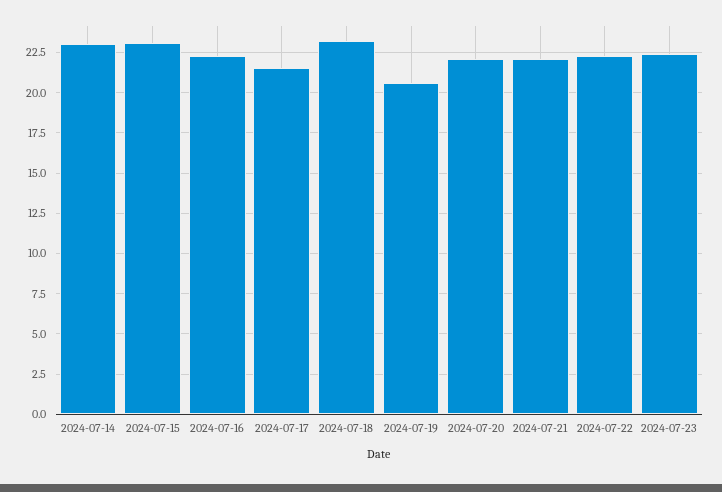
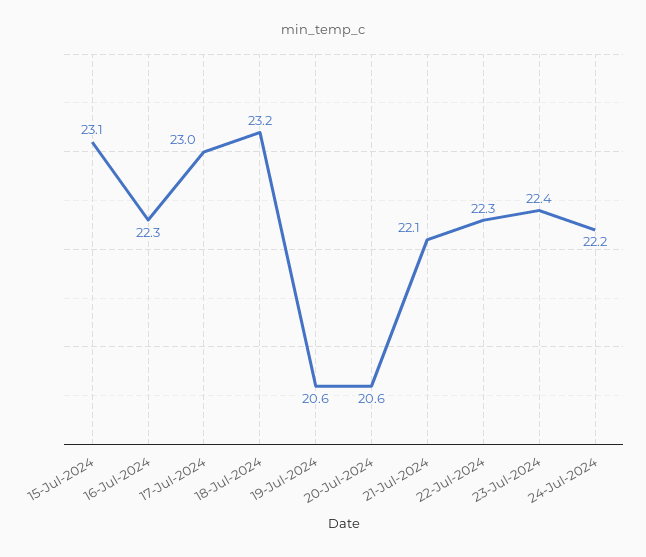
2024-07-14: 23 -> none
2024-07-17: 21.5 -> 23
2024-07-20: 22 -> 20.6
24-Jul-2024: none -> 22.2

